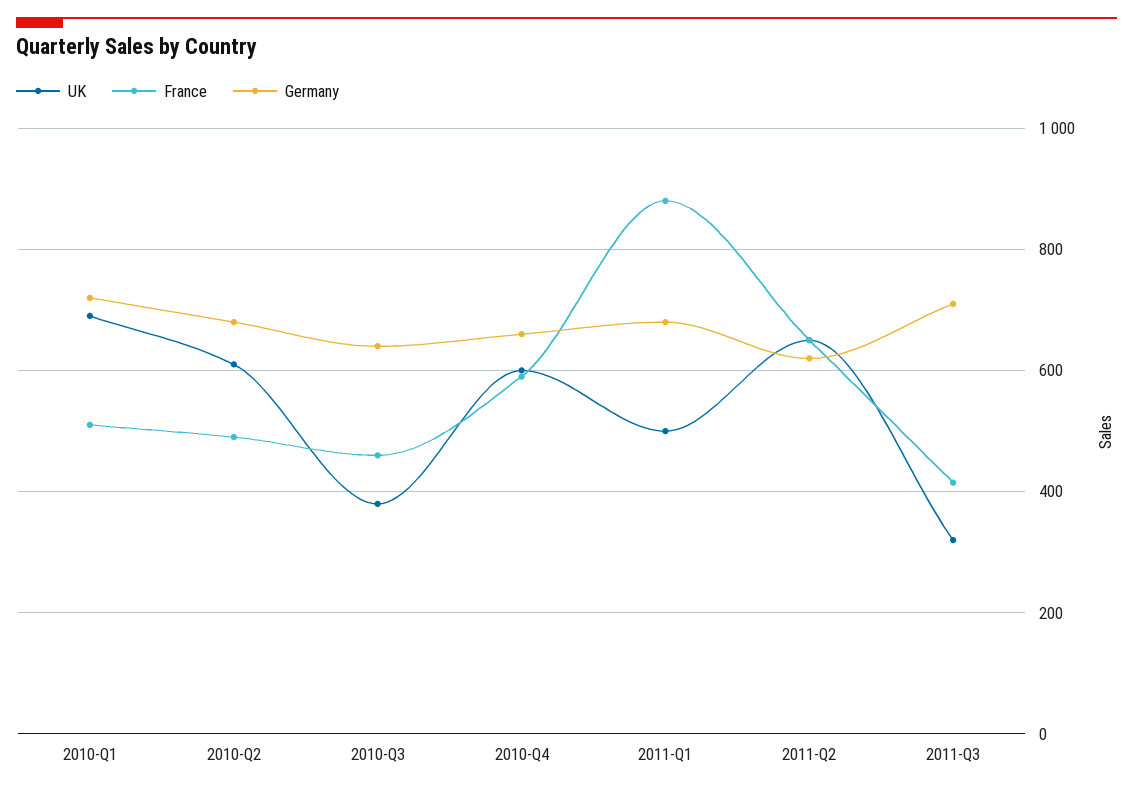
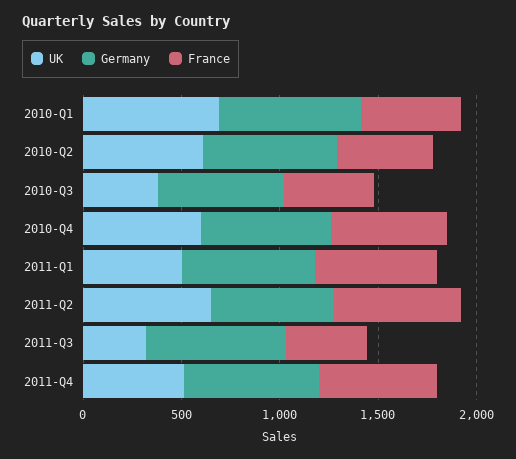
France, 2011-Q1: 880 -> 600
UK, 2011-Q4: none -> 500
Germany, 2011-Q4: none -> 700
France, 2011-Q4: none -> 600

